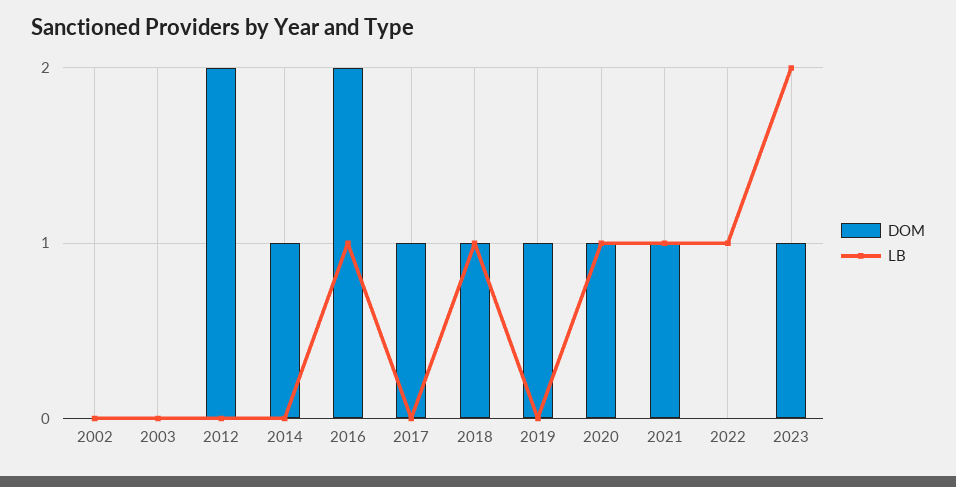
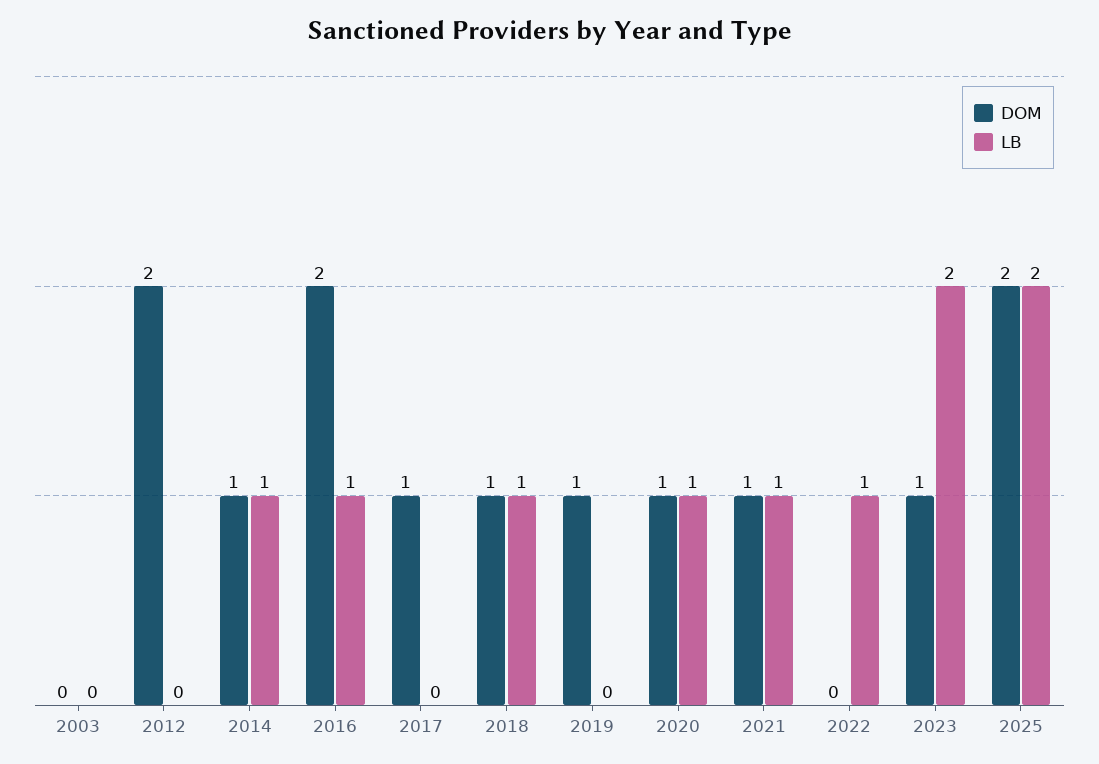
DOM, 2002: 0 -> none
LB, 2002: 0 -> none
LB, 2014: 0 -> 1
DOM, 2025: none -> 2
LB, 2025: none -> 2

